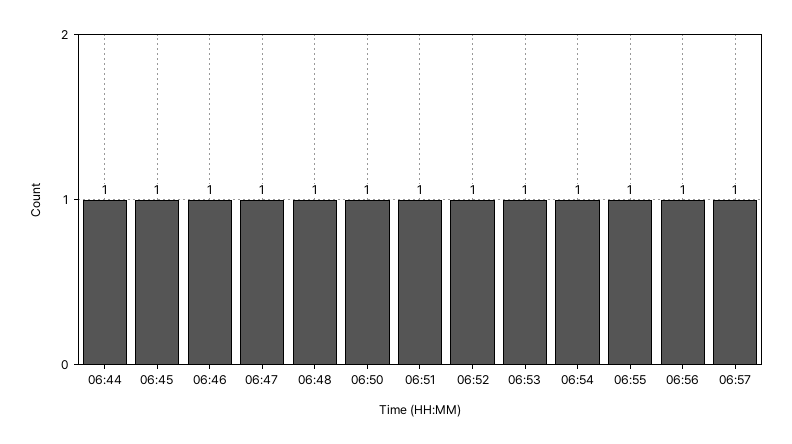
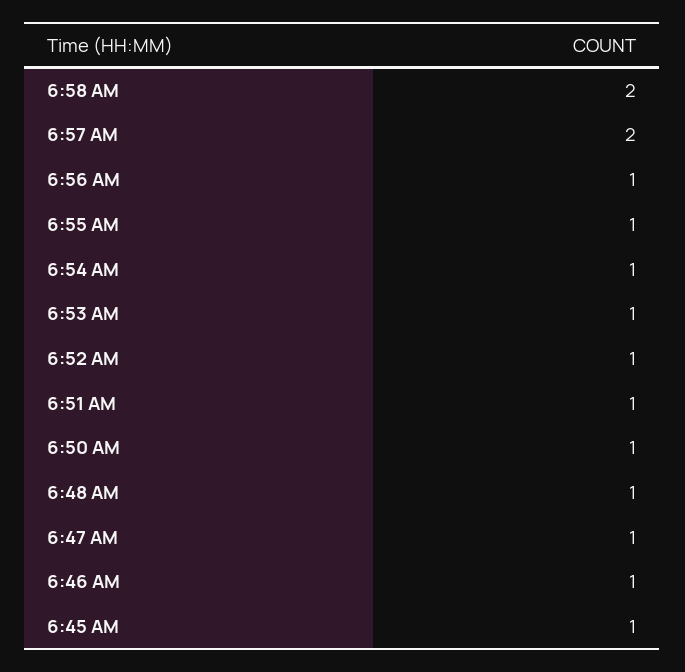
06:44: 1 -> none
06:57: 1 -> 2
6:58 AM: none -> 2

